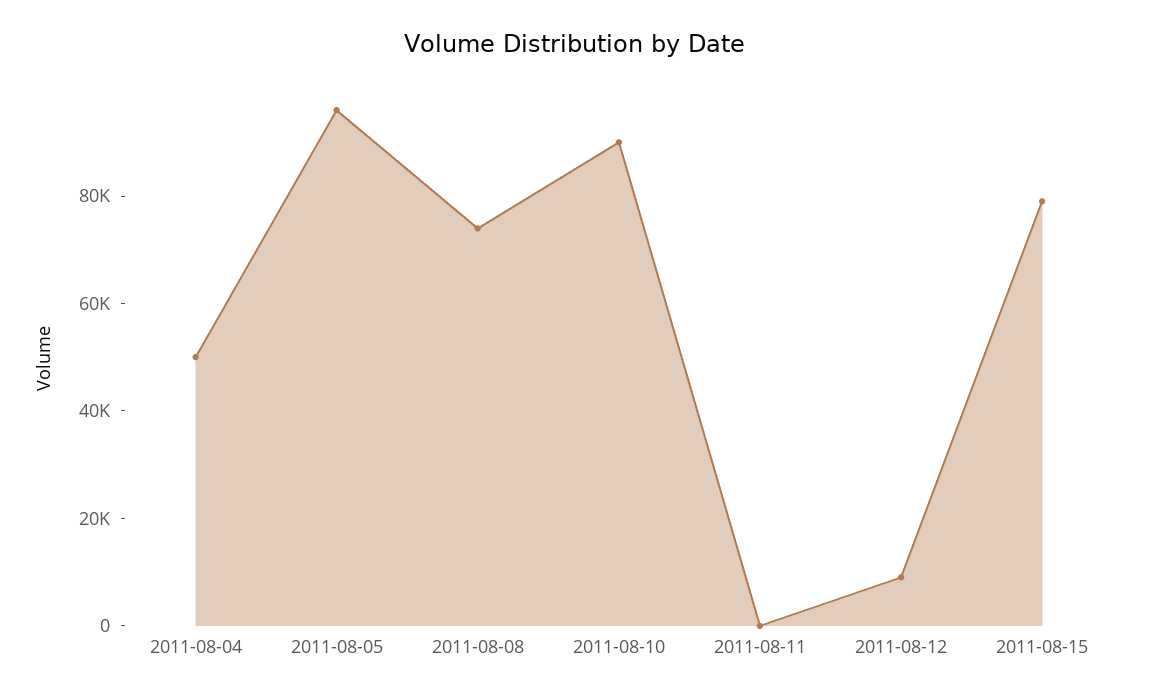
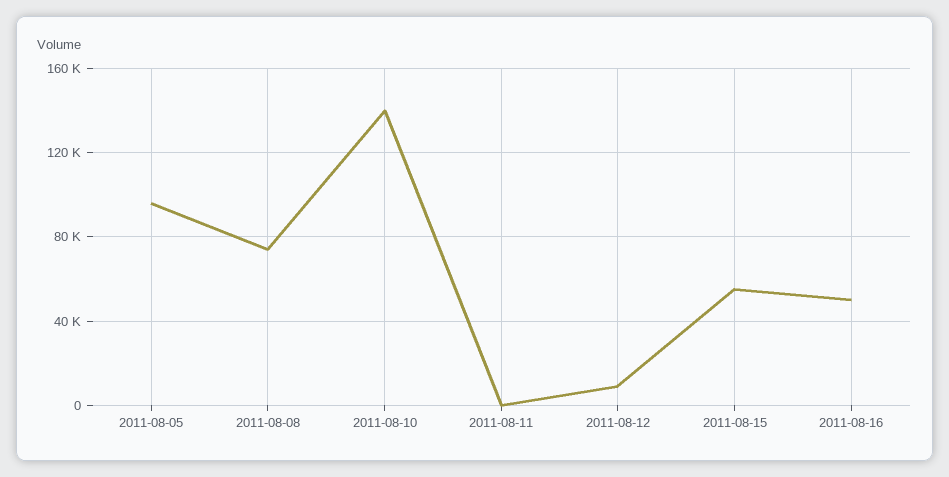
2011-08-04: 50000 -> none
2011-08-10: 90000 -> 140000
2011-08-15: 80000 -> 55000
2011-08-16: none -> 50000

